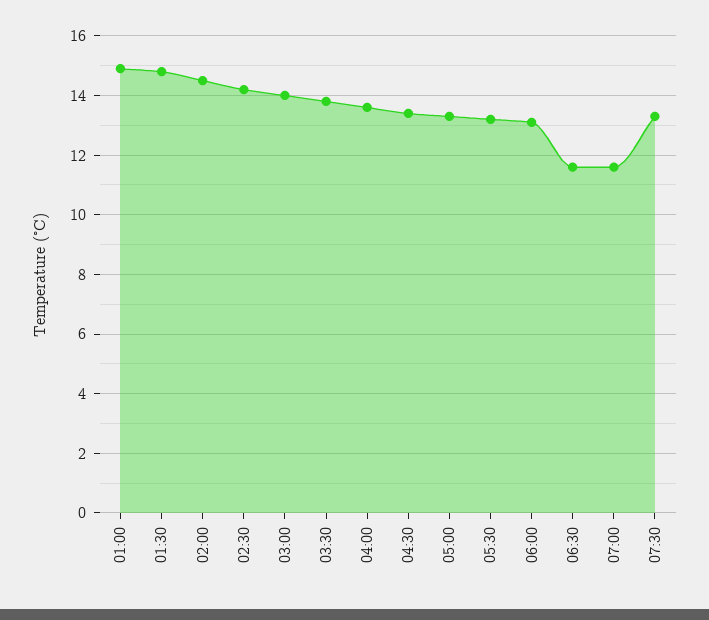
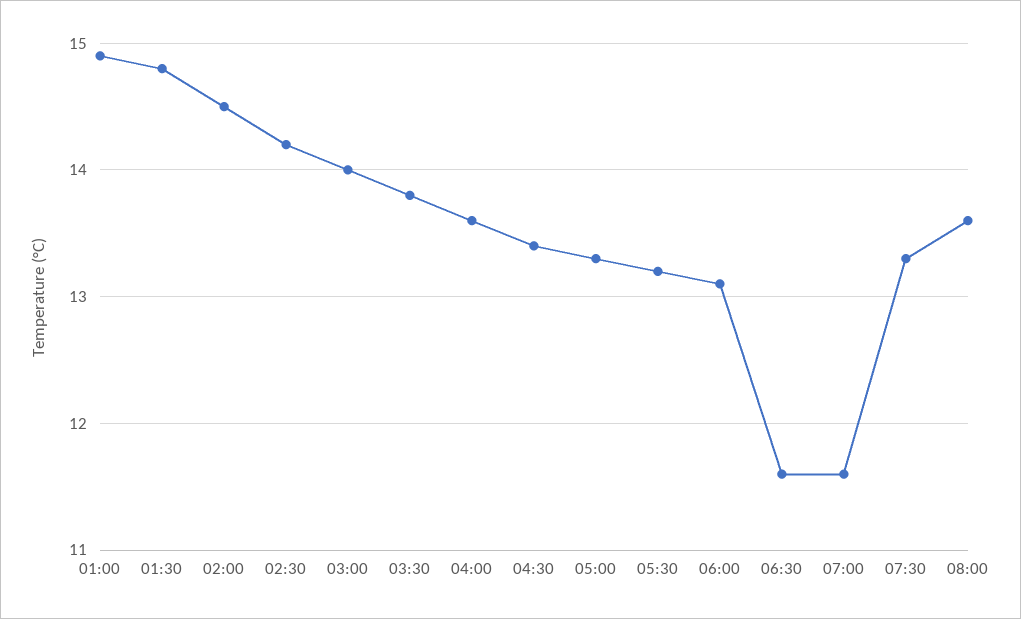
08:00: none -> 13.6

